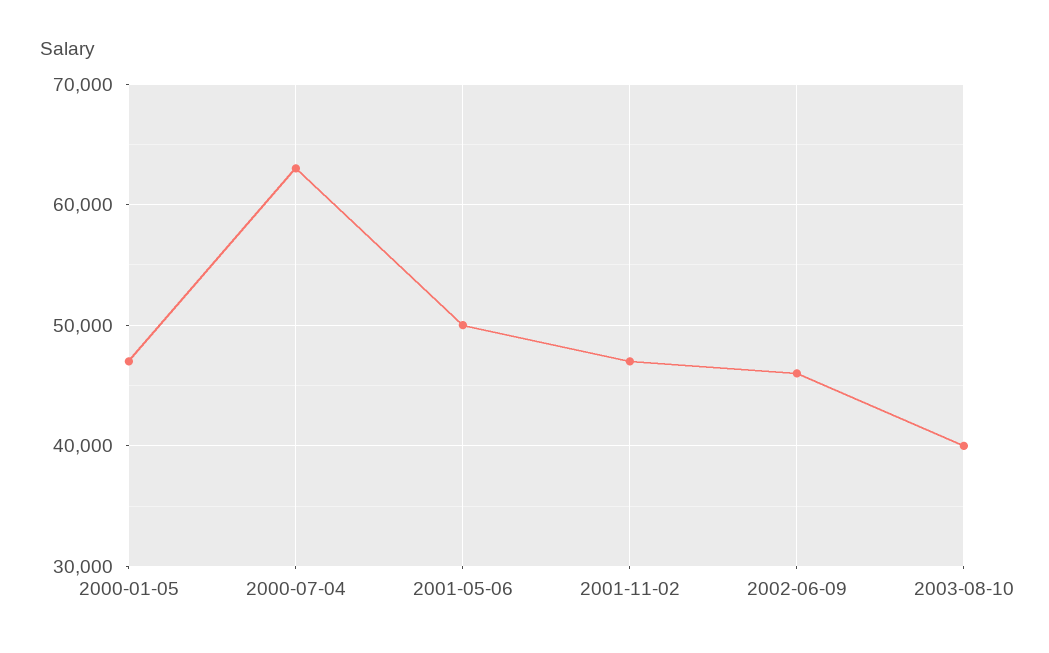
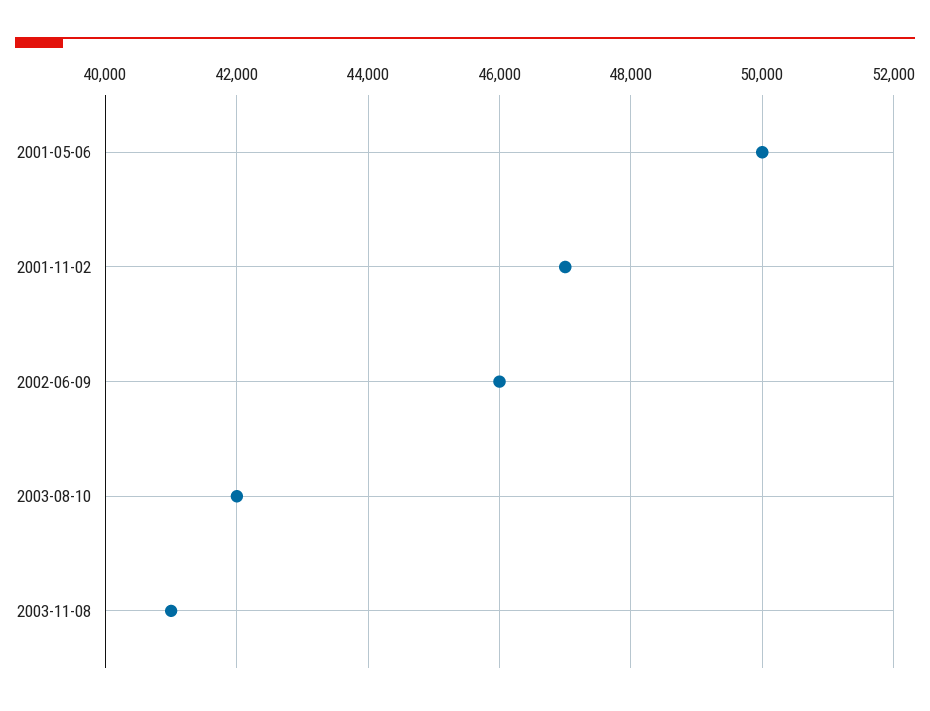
2000-01-05: 47000 -> none
2000-07-04: 63000 -> none
2003-08-10: 40000 -> 42000
2003-11-08: none -> 41000

